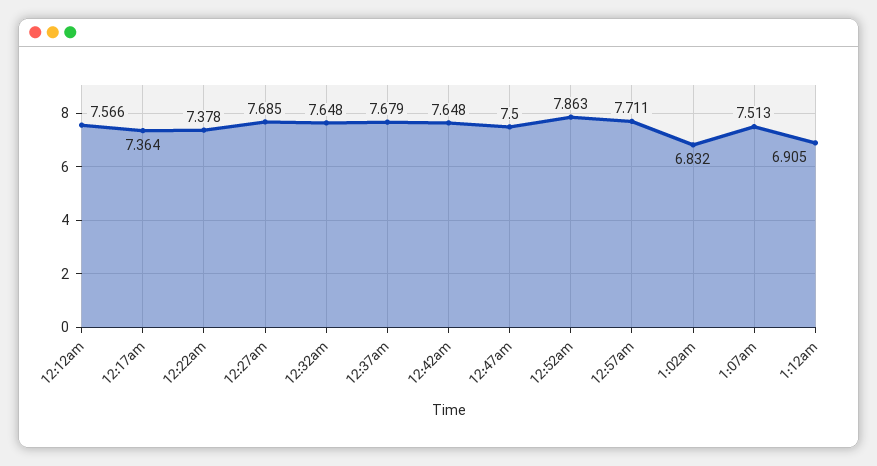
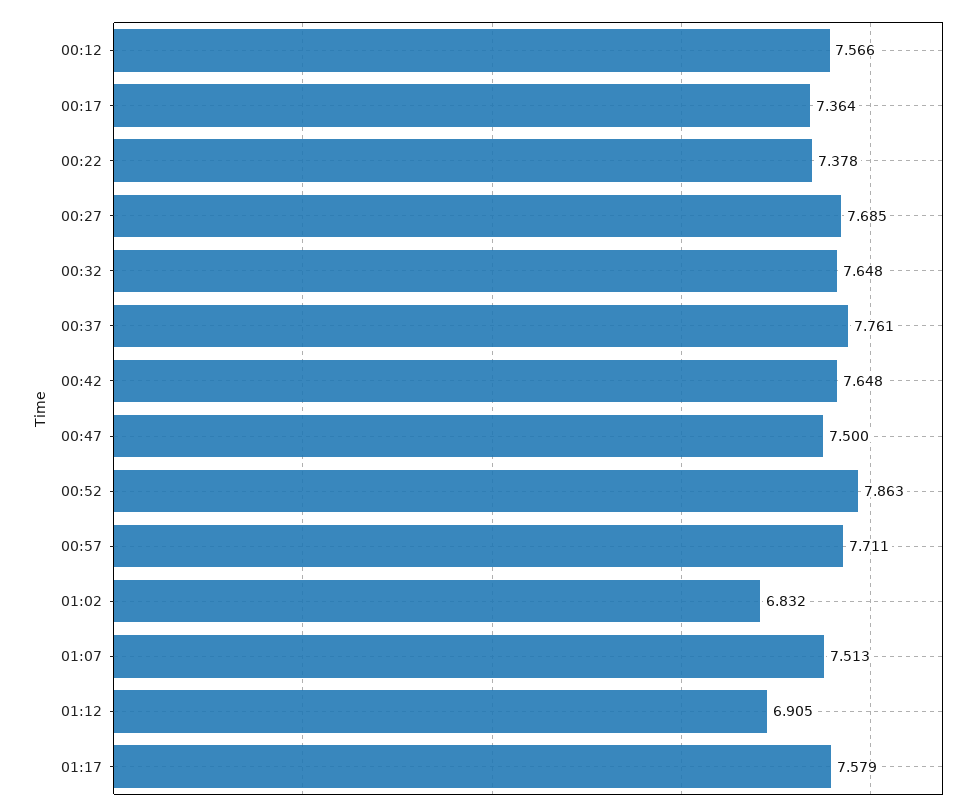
12:37am: 7.679 -> 7.761
01:17: none -> 7.579

